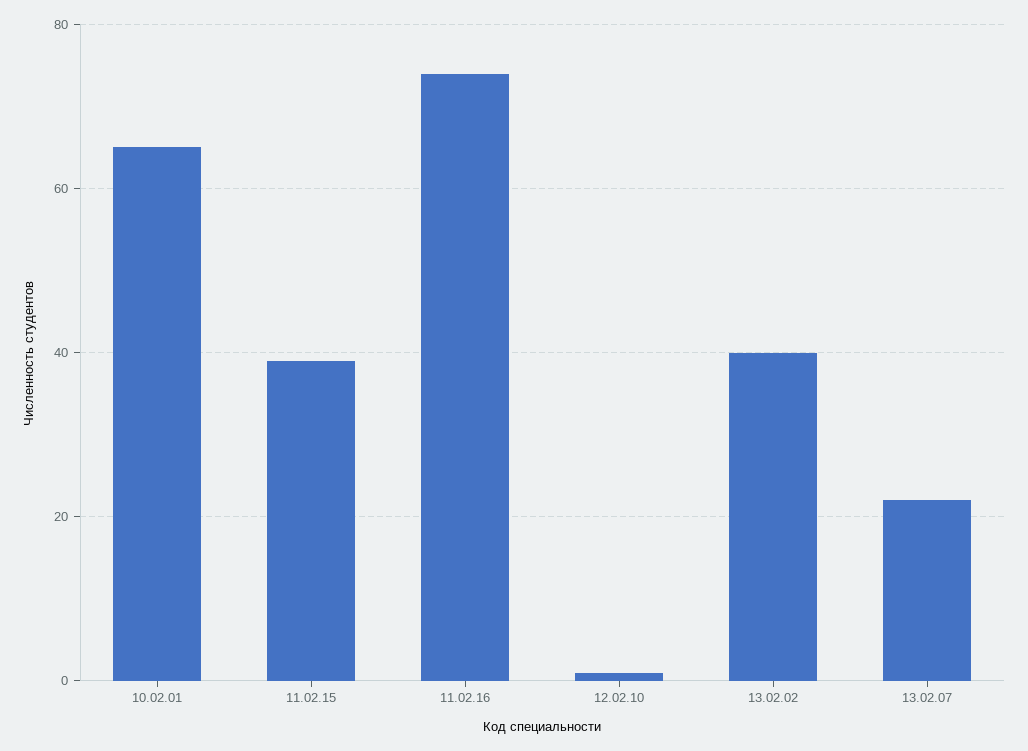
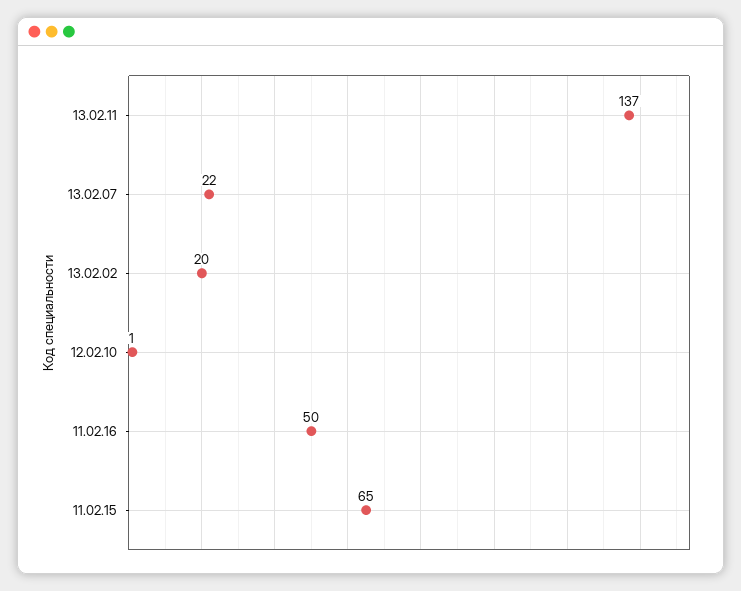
10.02.01: 65 -> none
11.02.15: 40 -> 65
11.02.16: 75 -> 50
13.02.02: 40 -> 20
13.02.11: none -> 137

